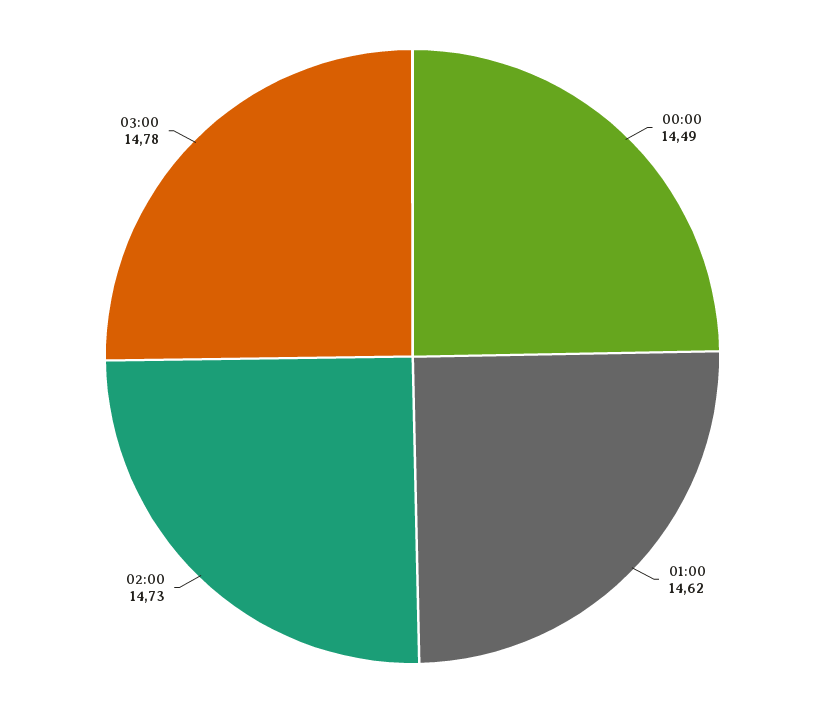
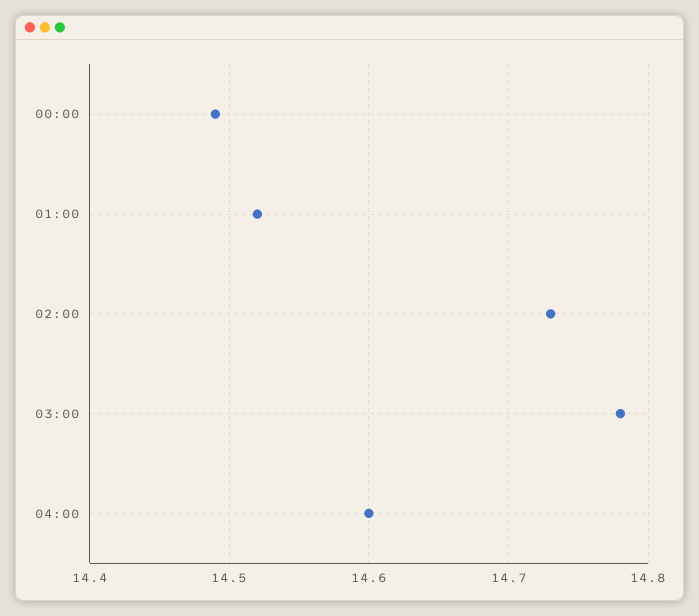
01:00: 14.62 -> 14.52
04:00: none -> 14.6

